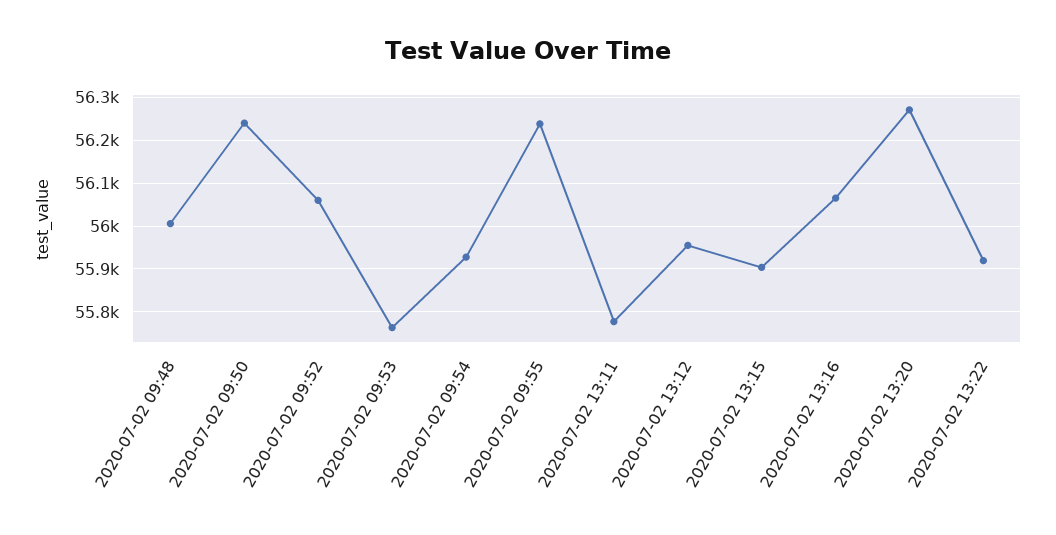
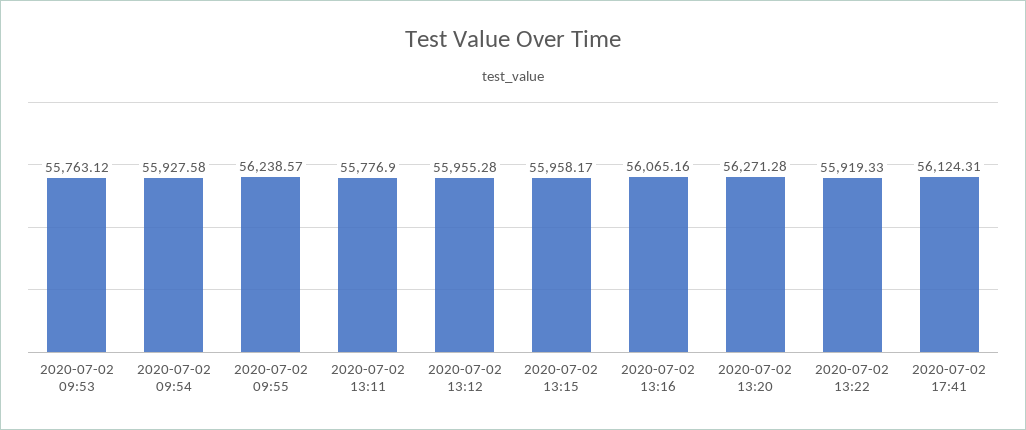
2020-07-02 09:48: 56000 -> none
2020-07-02 09:50: 56240 -> none
2020-07-02 09:52: 56060 -> none
2020-07-02 13:15: 55900 -> 55958.17
2020-07-02 17:41: none -> 56124.31

